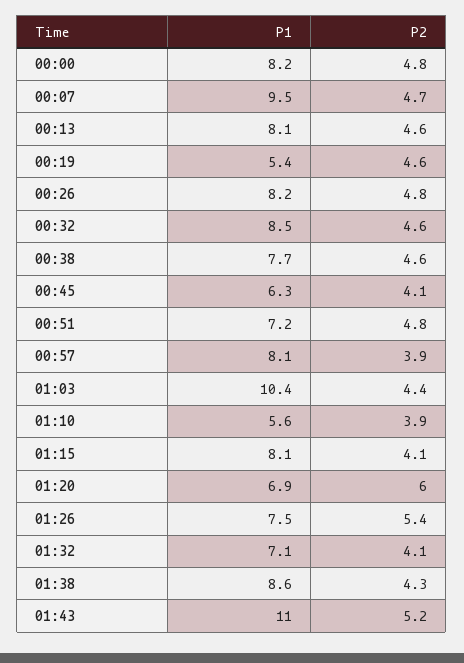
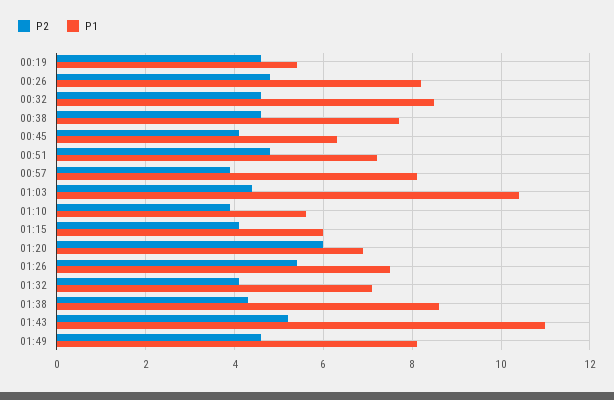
P1, 00:00: 8.2 -> none
P2, 00:00: 4.8 -> none
P1, 00:07: 9.5 -> none
P2, 00:07: 4.7 -> none
P1, 00:13: 8.1 -> none
P2, 00:13: 4.6 -> none
P1, 01:15: 8.1 -> 6
P2, 01:49: none -> 4.5
P1, 01:49: none -> 8

